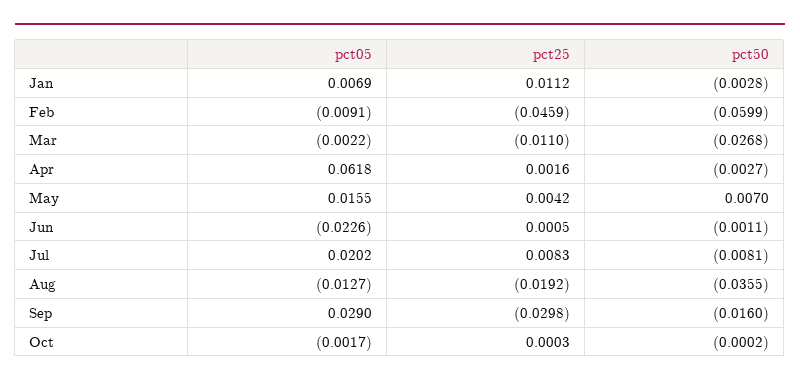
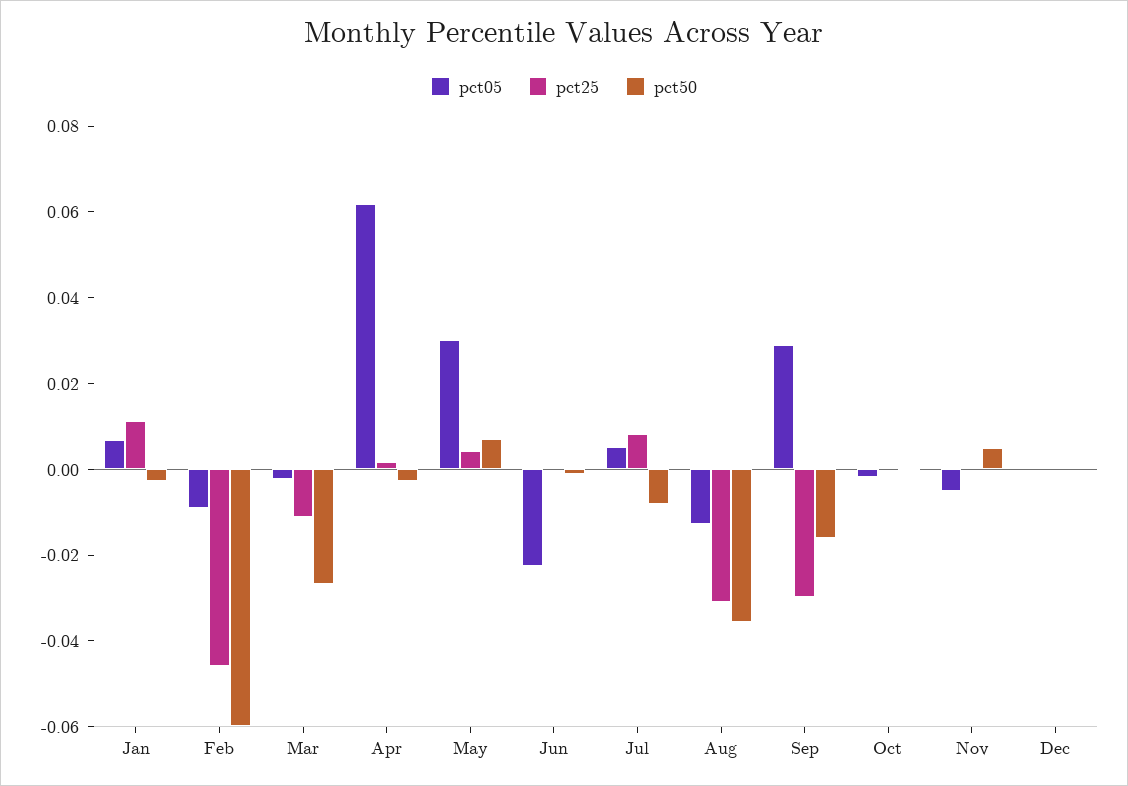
pct05, May: 0.0155 -> 0.03
pct05, Jul: 0.0202 -> 0.005
pct25, Aug: -0.0192 -> -0.03
pct05, Nov: none -> -0.005
pct25, Nov: none -> 0
pct50, Nov: none -> 0.005
pct05, Dec: none -> 0
pct25, Dec: none -> 0
pct50, Dec: none -> 0

